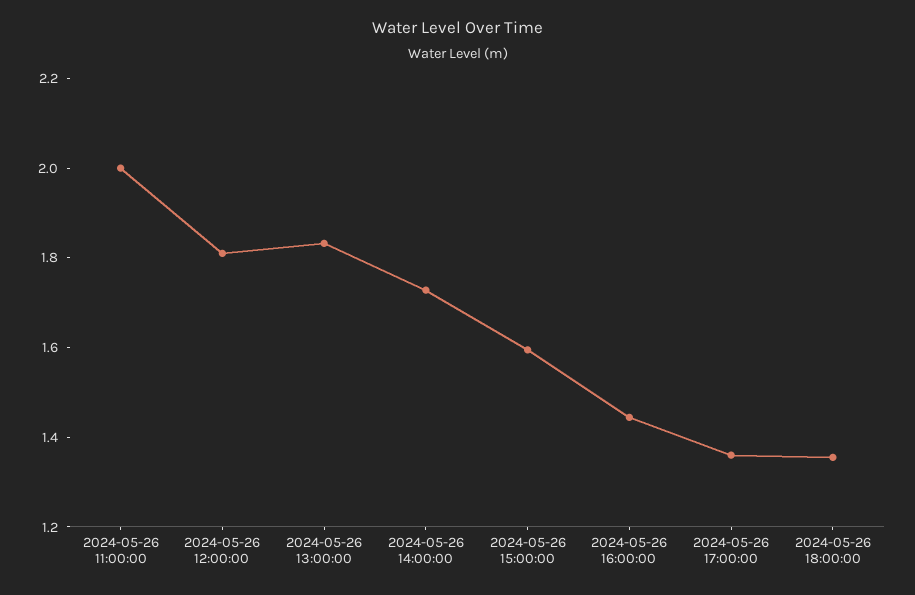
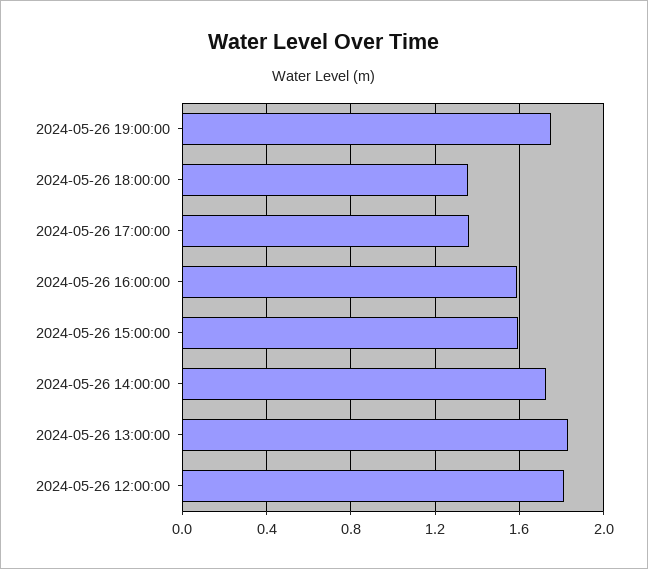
2024-05-26 11:00:00: 2 -> none
2024-05-26 16:00:00: 1.45 -> 1.6
2024-05-26 19:00:00: none -> 1.75

